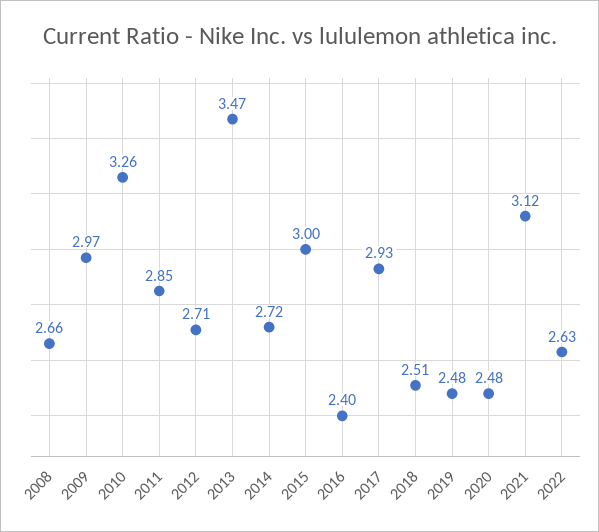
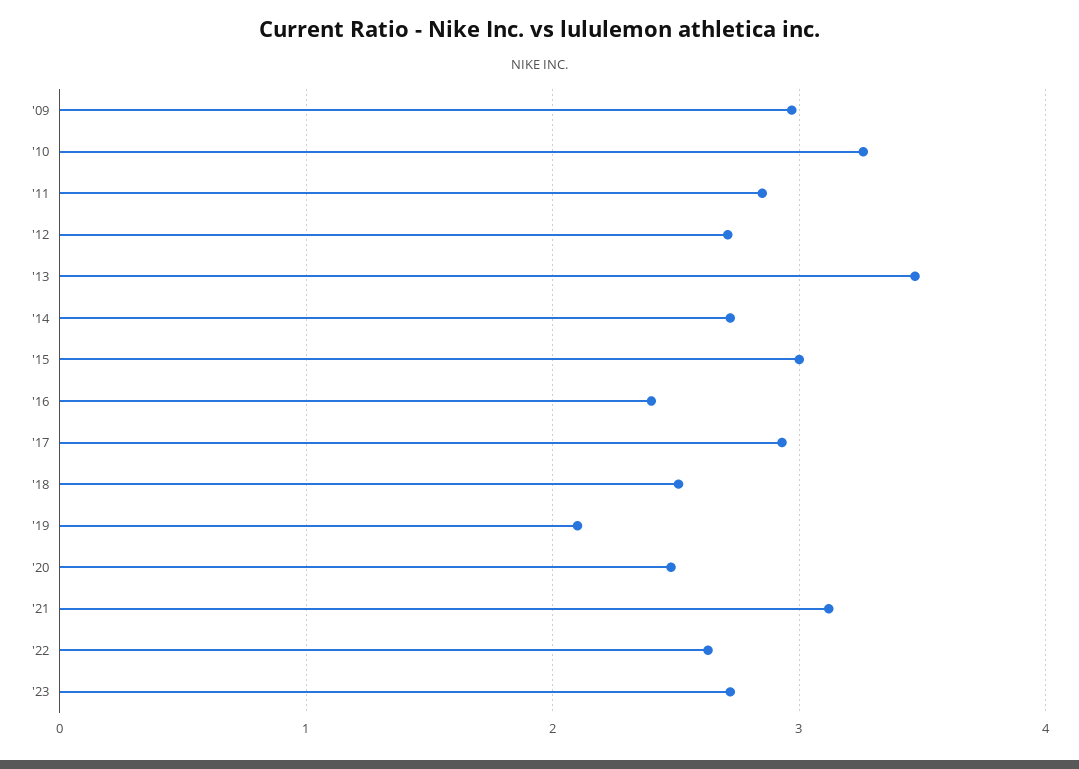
2008: 2.66 -> none
2019: 2.48 -> 2.1
'23: none -> 2.7

